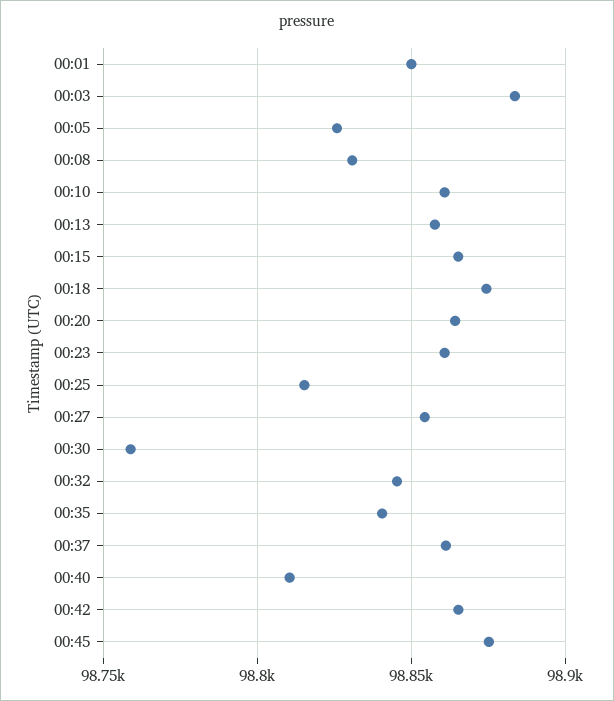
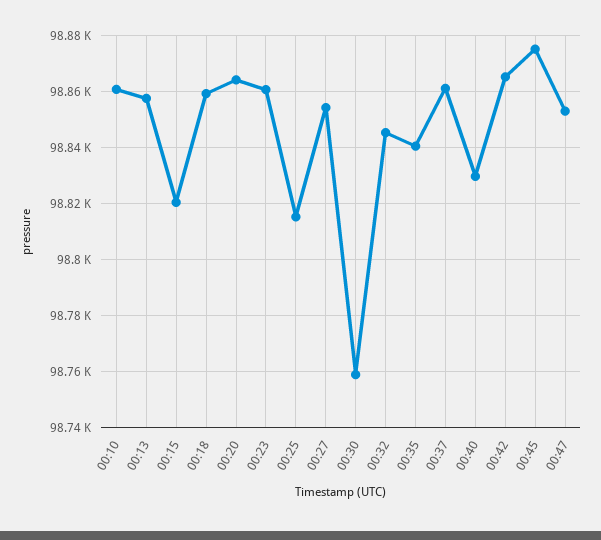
00:01: 98850 -> none
00:03: 98885 -> none
00:05: 98825 -> none
00:08: 98830 -> none
00:15: 98865 -> 98820
00:18: 98875 -> 98860
00:40: 98810 -> 98830
00:47: none -> 98852.5

